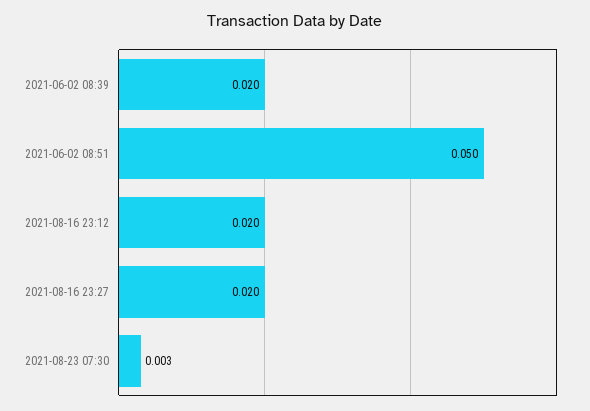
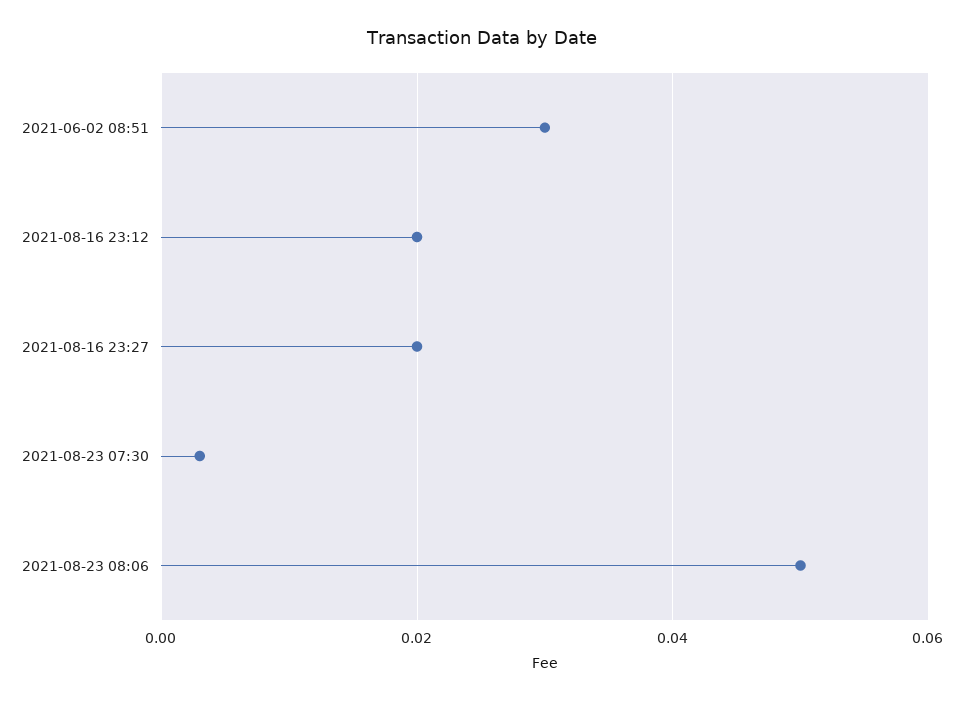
2021-06-02 08:39: 0.02 -> none
2021-06-02 08:51: 0.05 -> 0.03
2021-08-23 08:06: none -> 0.05

